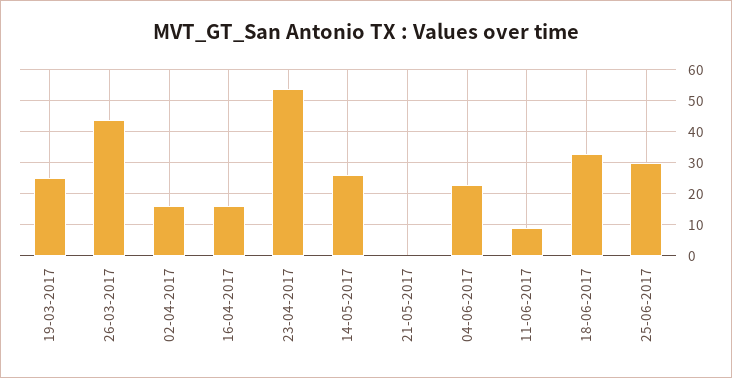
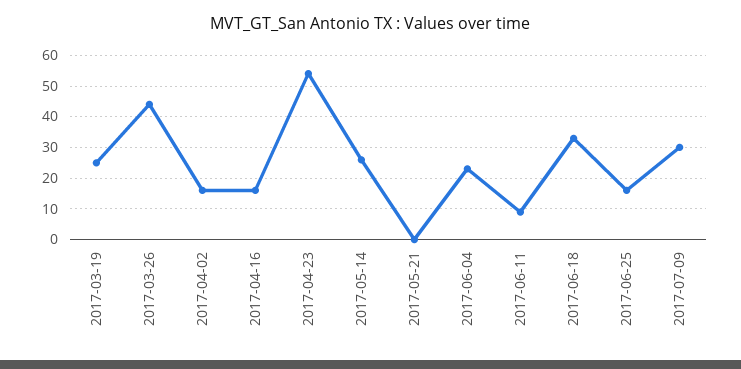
25-06-2017: 30 -> 15
2017-07-09: none -> 30

